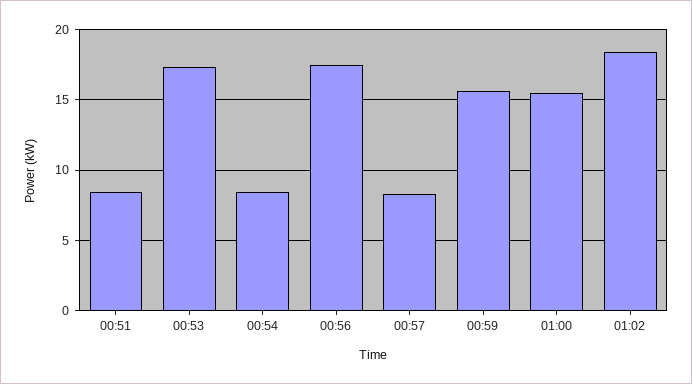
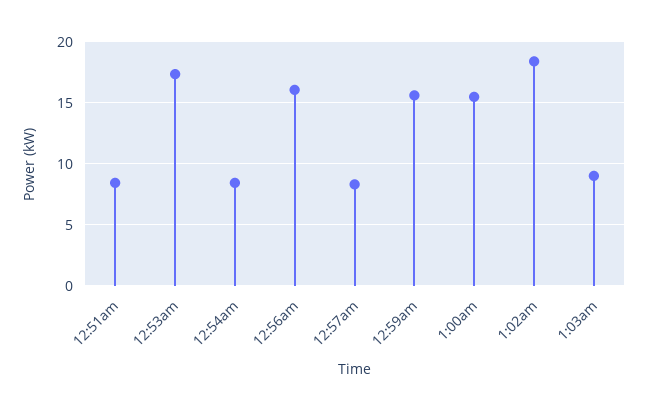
00:56: 17.5 -> 16
1:03am: none -> 9

